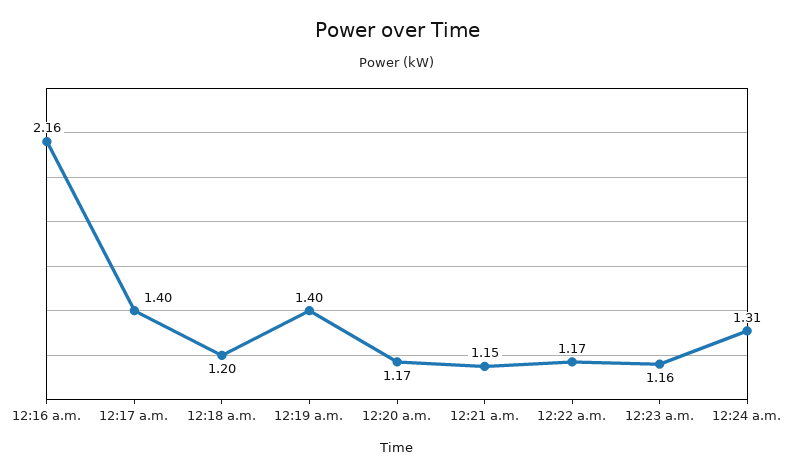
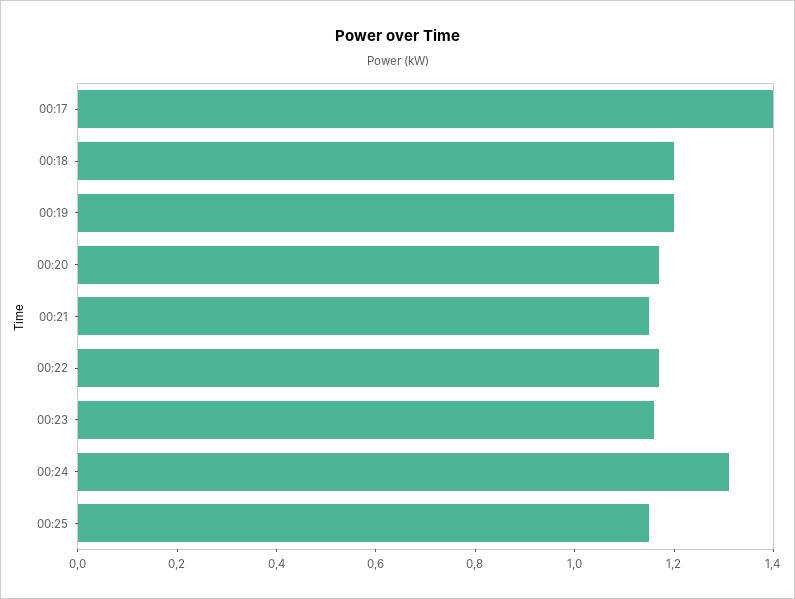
12:16 a.m.: 2.16 -> none
12:19 a.m.: 1.4 -> 1.2
00:25: none -> 1.15

